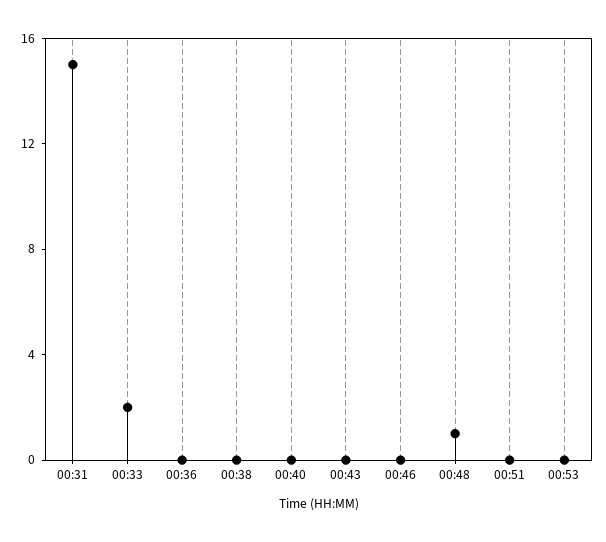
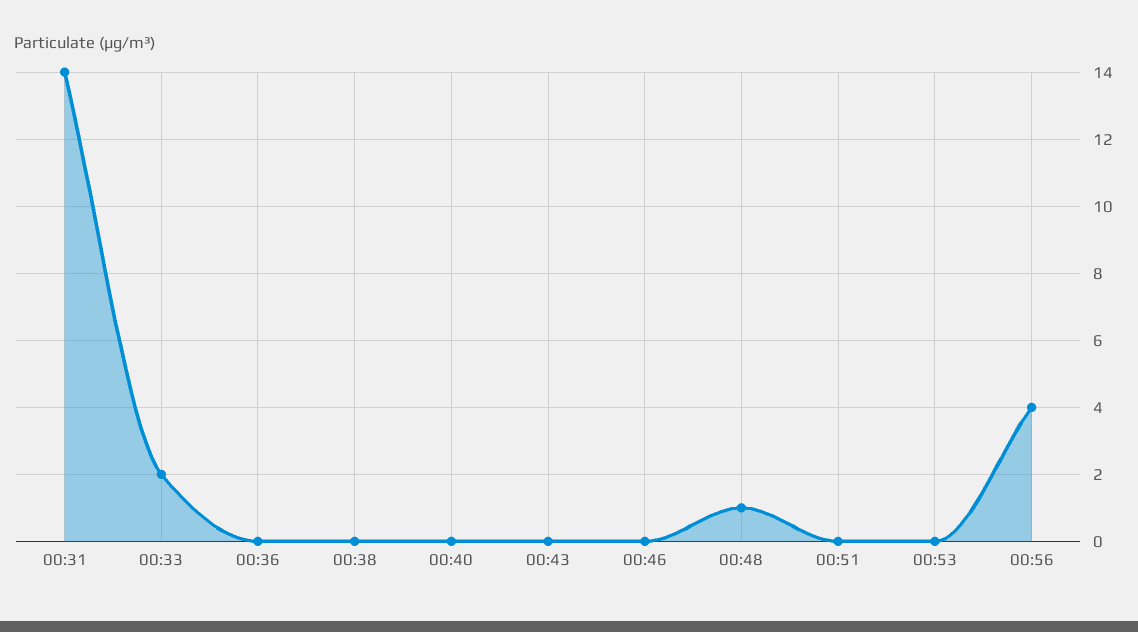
00:31: 15 -> 14
00:56: none -> 4

